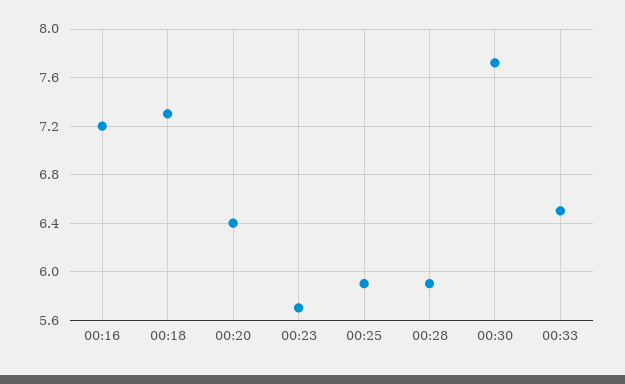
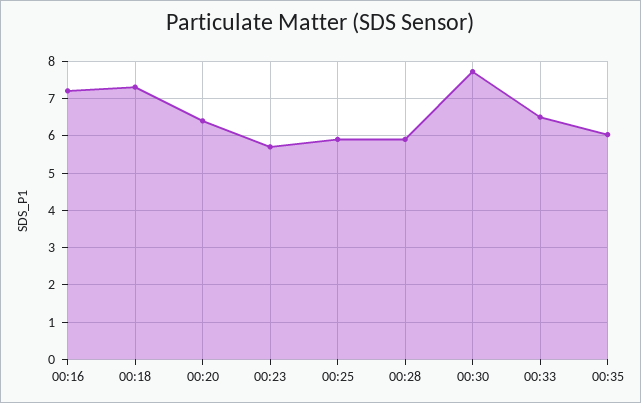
00:35: none -> 6

